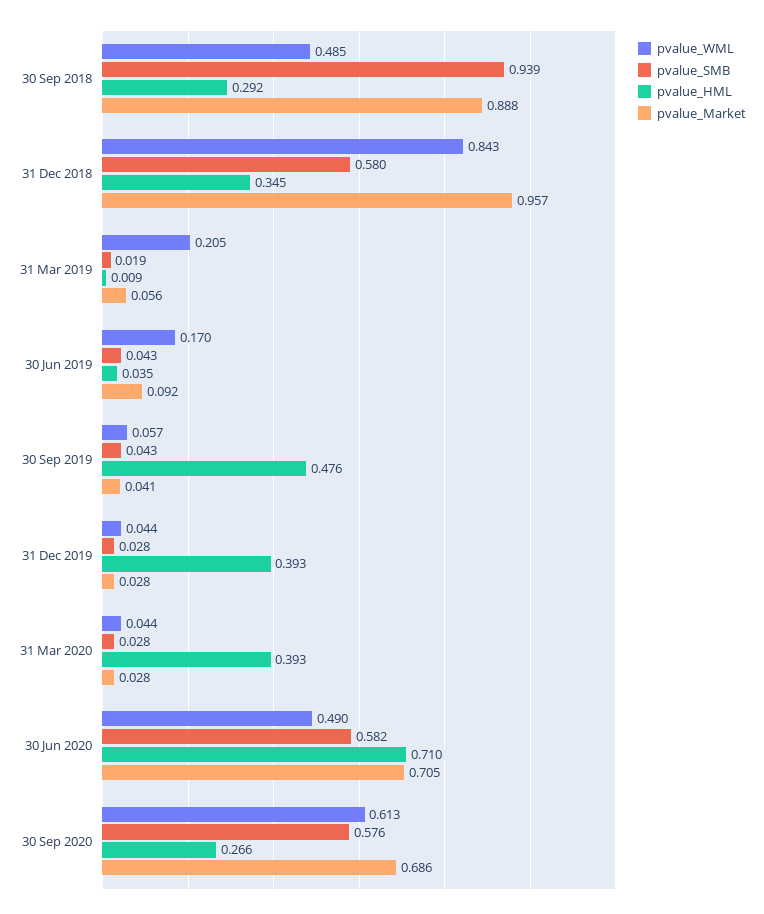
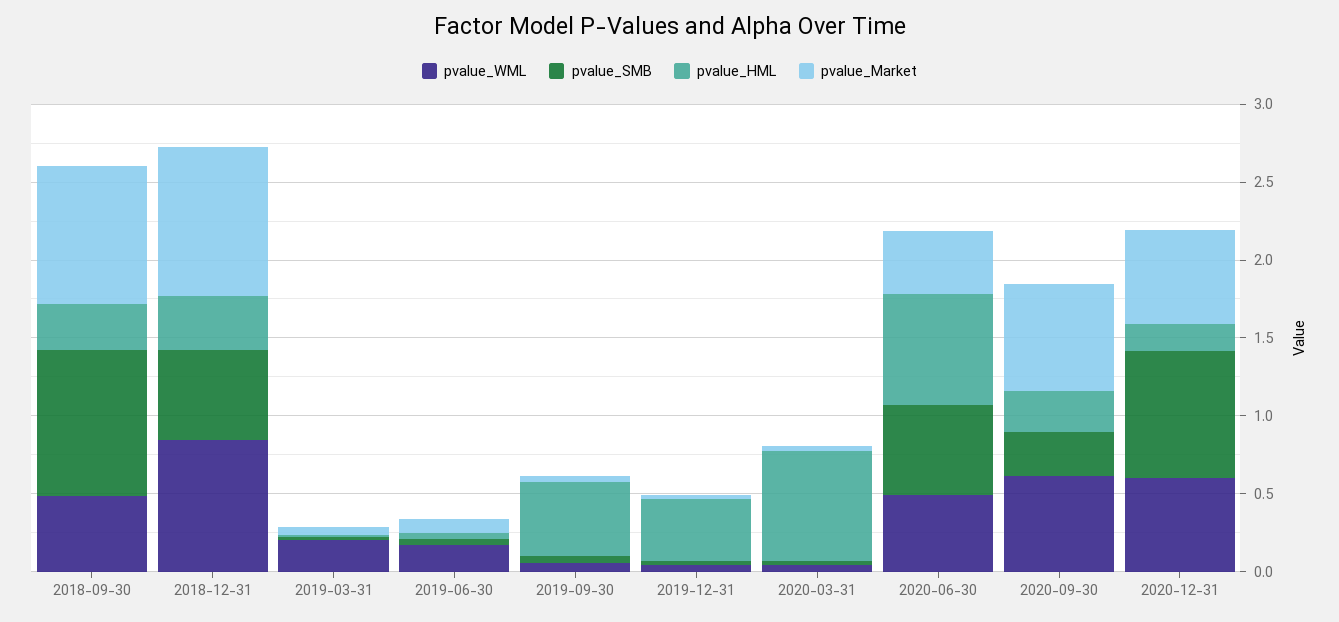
pvalue_HML, 31 Mar 2020: 0.393 -> 0.7
pvalue_Market, 30 Jun 2020: 0.705 -> 0.4
pvalue_SMB, 30 Sep 2020: 0.576 -> 0.3
pvalue_WML, 2020-12-31: none -> 0.6
pvalue_SMB, 2020-12-31: none -> 0.8
pvalue_HML, 2020-12-31: none -> 0.2
pvalue_Market, 2020-12-31: none -> 0.6

